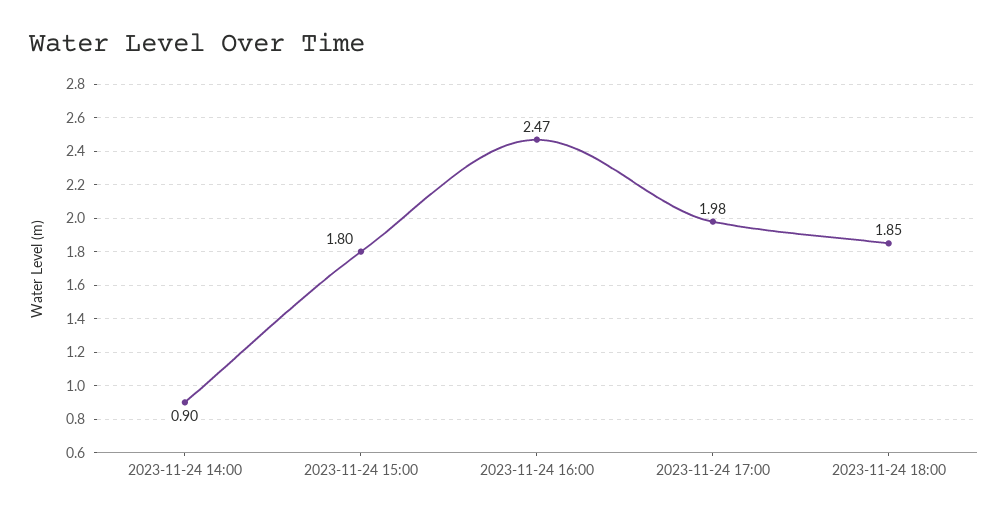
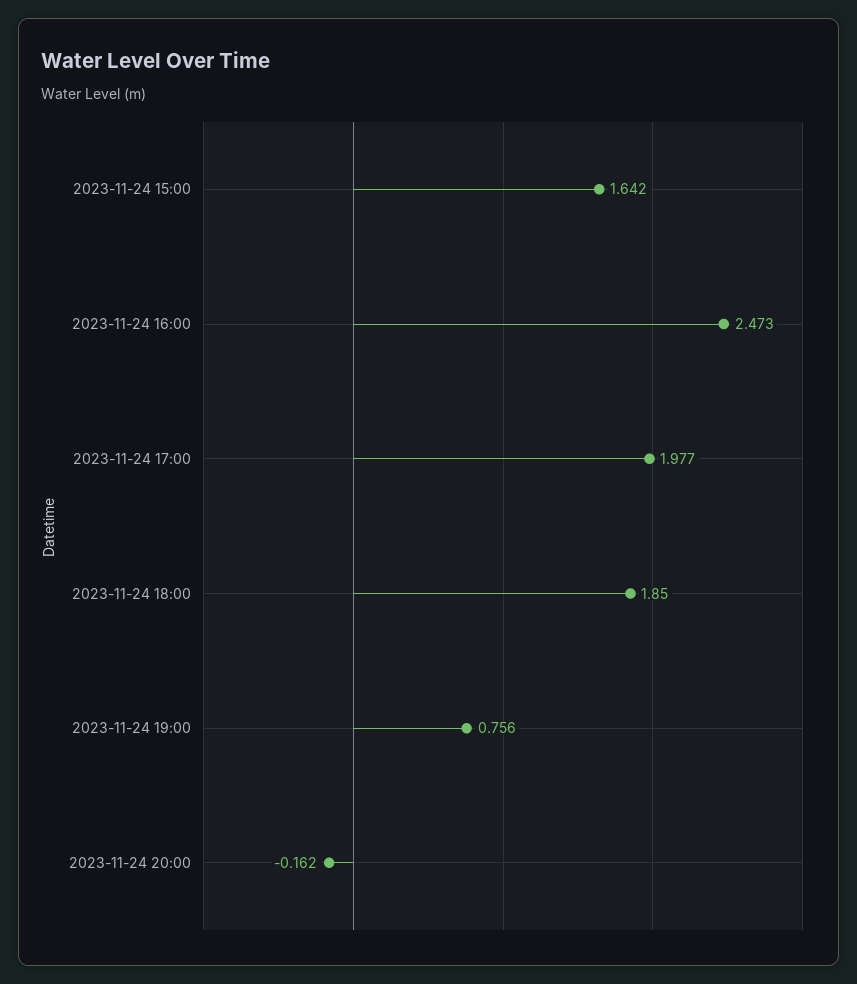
2023-11-24 14:00: 0.9 -> none
2023-11-24 15:00: 1.8 -> 1.642
2023-11-24 19:00: none -> 0.756
2023-11-24 20:00: none -> -0.162

